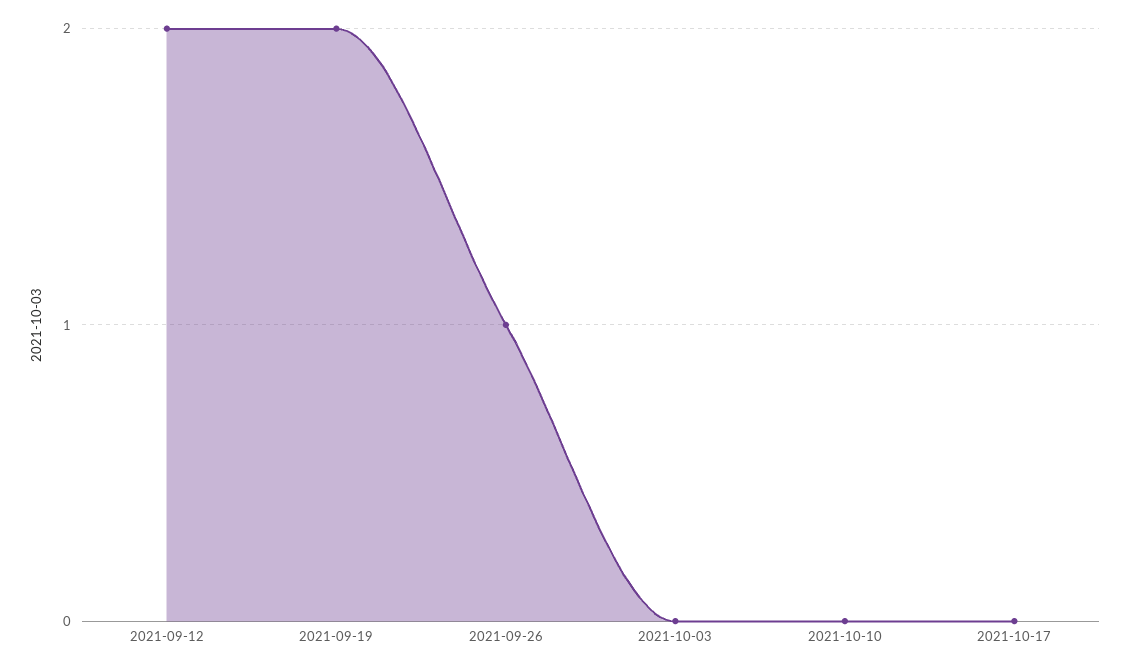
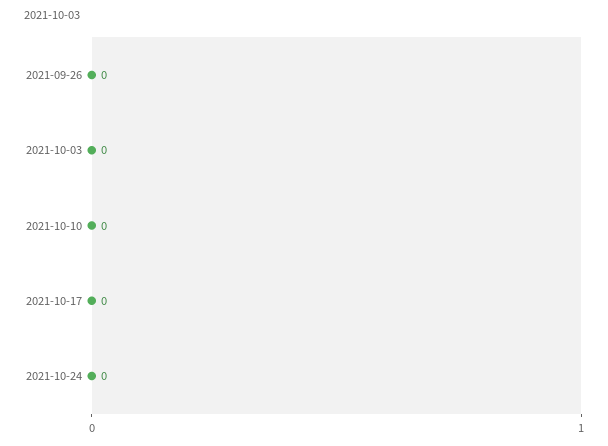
2021-09-12: 2 -> none
2021-09-19: 2 -> none
2021-09-26: 1 -> 0
2021-10-24: none -> 0

